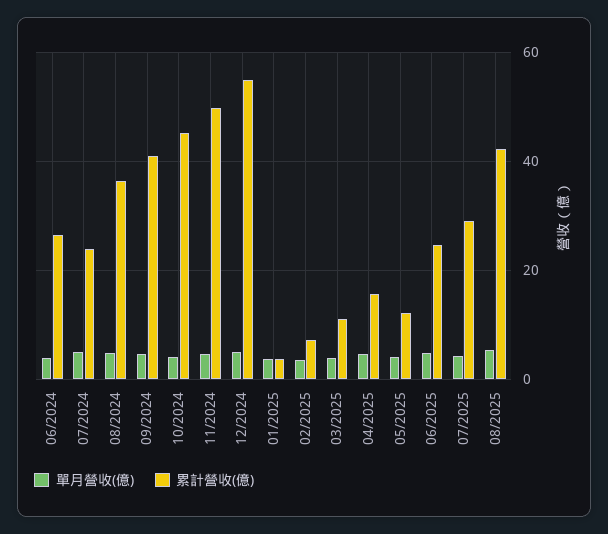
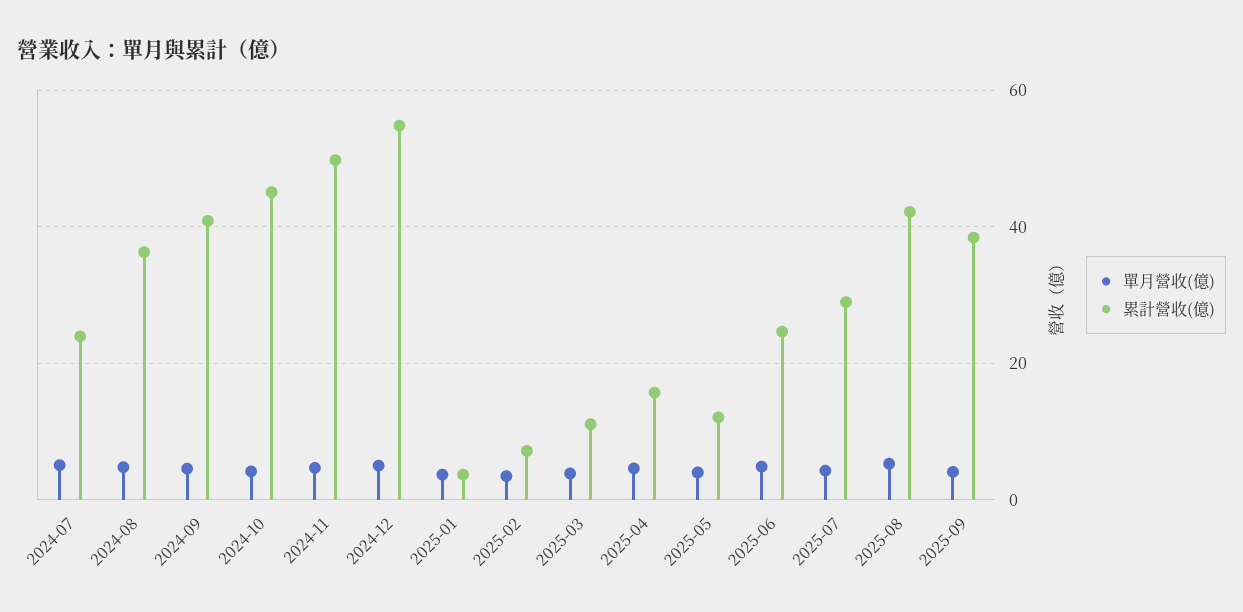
單月營收(億), 06/2024: 4 -> none
累計營收(億), 06/2024: 26 -> none
單月營收(億), 2025-09: none -> 4
累計營收(億), 2025-09: none -> 38

